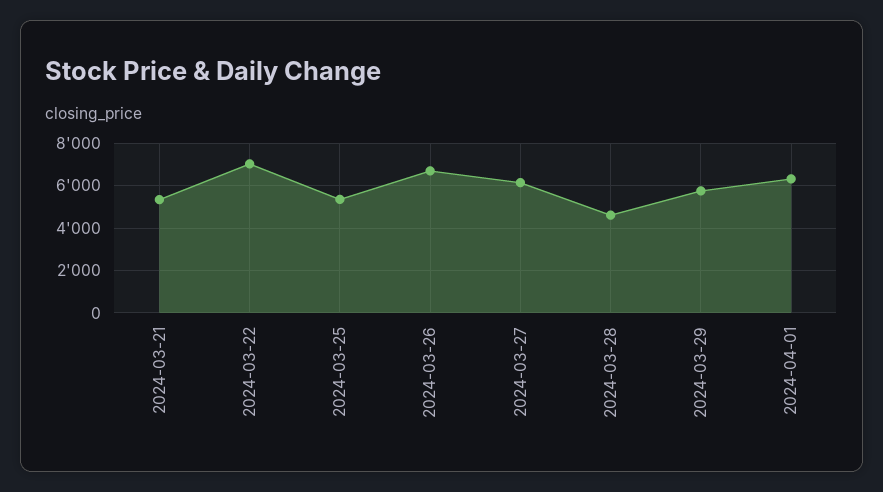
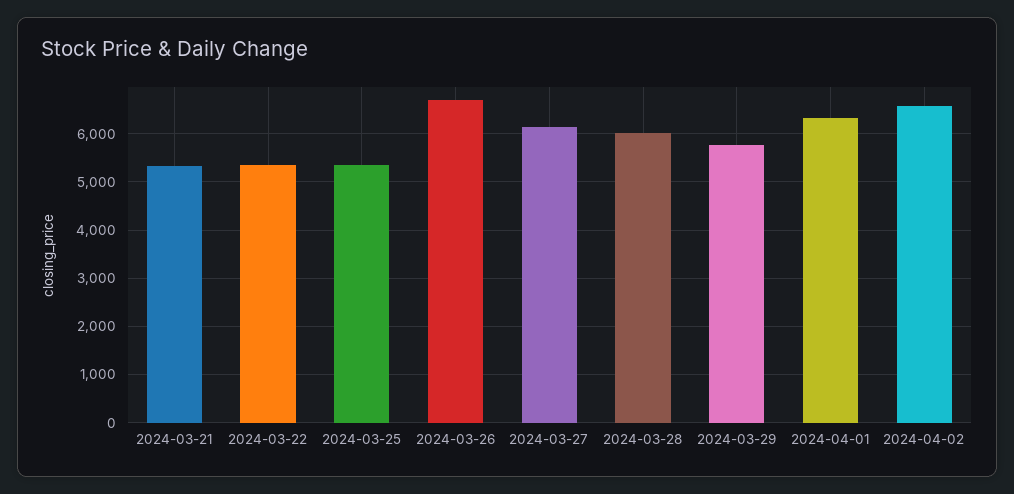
2024-03-22: 7000 -> 5400
2024-03-28: 4500 -> 6000
2024-04-02: none -> 6600

